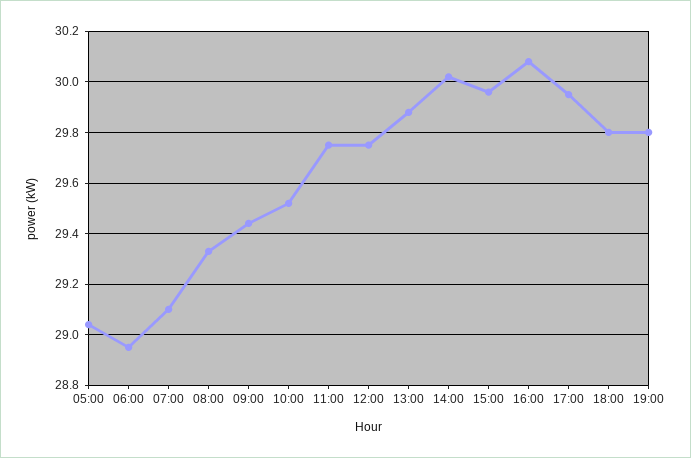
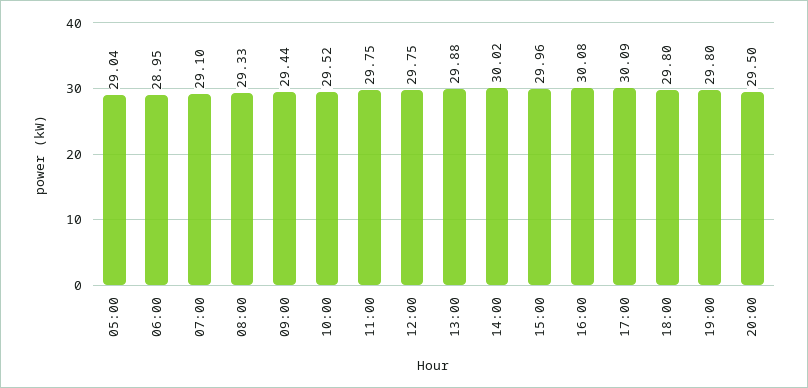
17:00: 29.95 -> 30.09
20:00: none -> 29.5

